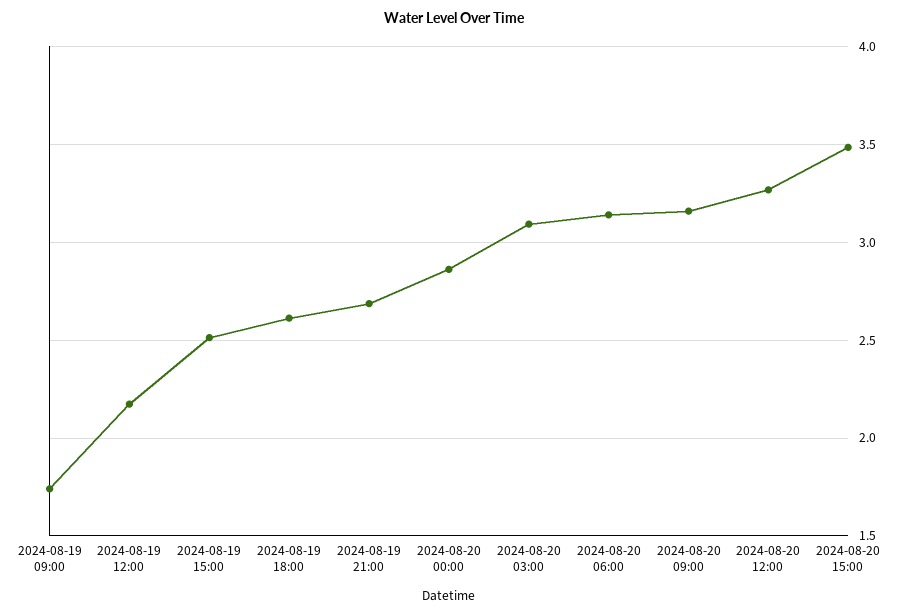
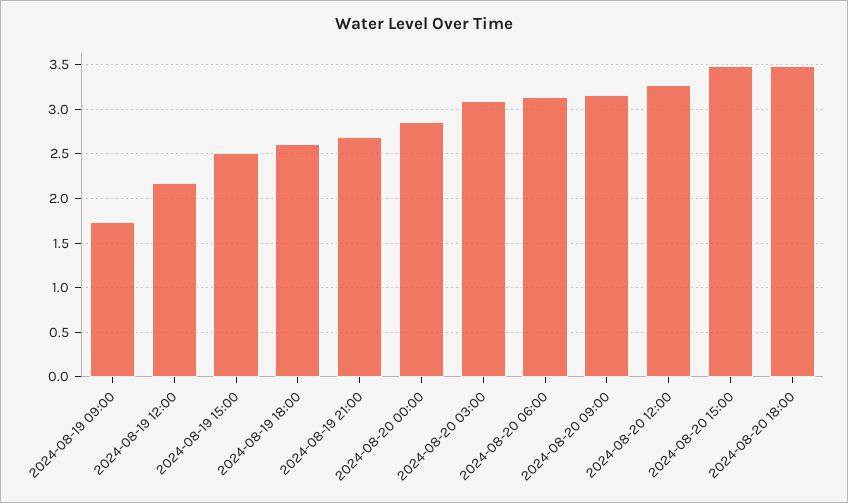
2024-08-20 18:00: none -> 3.5

